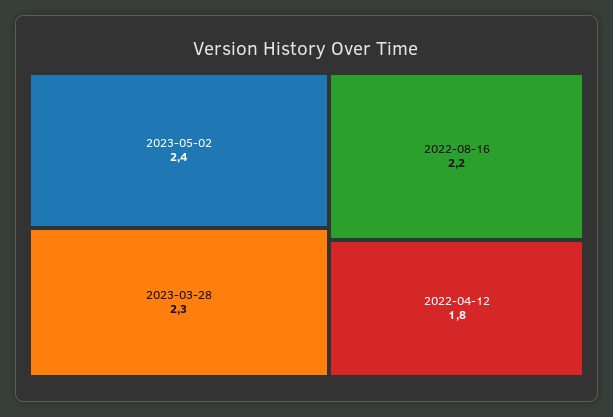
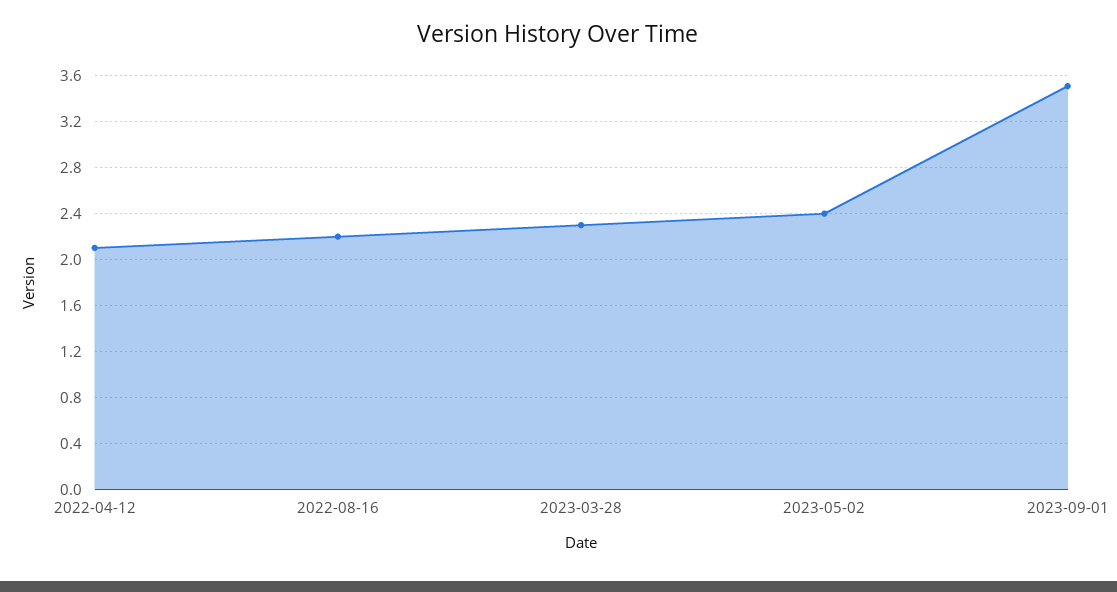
2022-04-12: 1.8 -> 2.1
2023-09-01: none -> 3.5

